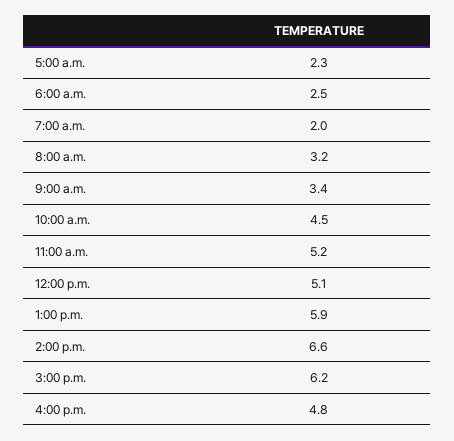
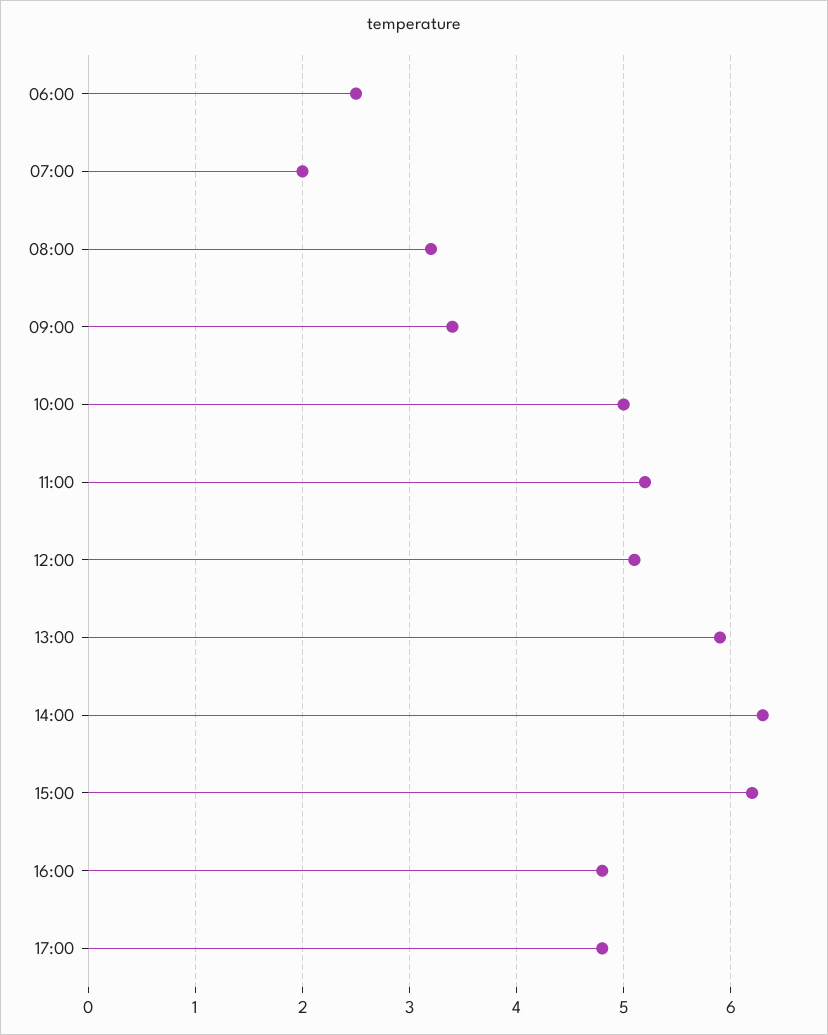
5:00 a.m.: 2.3 -> none
10:00 a.m.: 4.5 -> 5
2:00 p.m.: 6.6 -> 6.3
17:00: none -> 4.8

